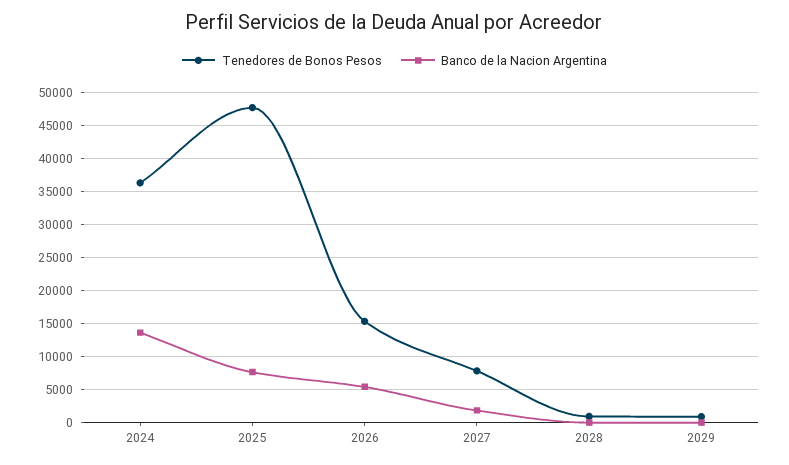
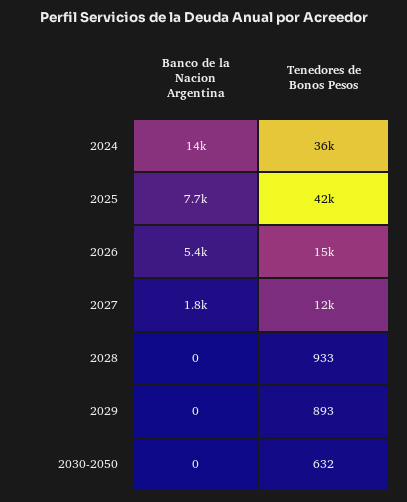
Tenedores de Bonos Pesos, 2025: 48000 -> 42000
Tenedores de Bonos Pesos, 2027: 8000 -> 12000
Banco de la Nacion Argentina, 2030-2050: none -> 0
Tenedores de Bonos Pesos, 2030-2050: none -> 632

